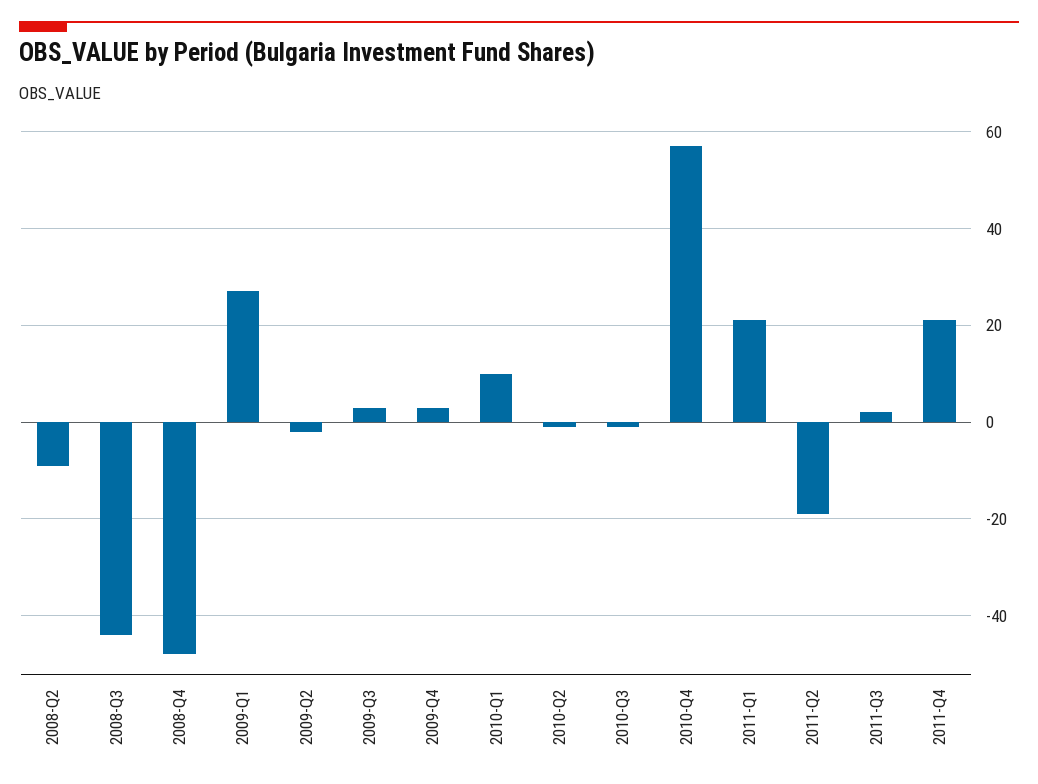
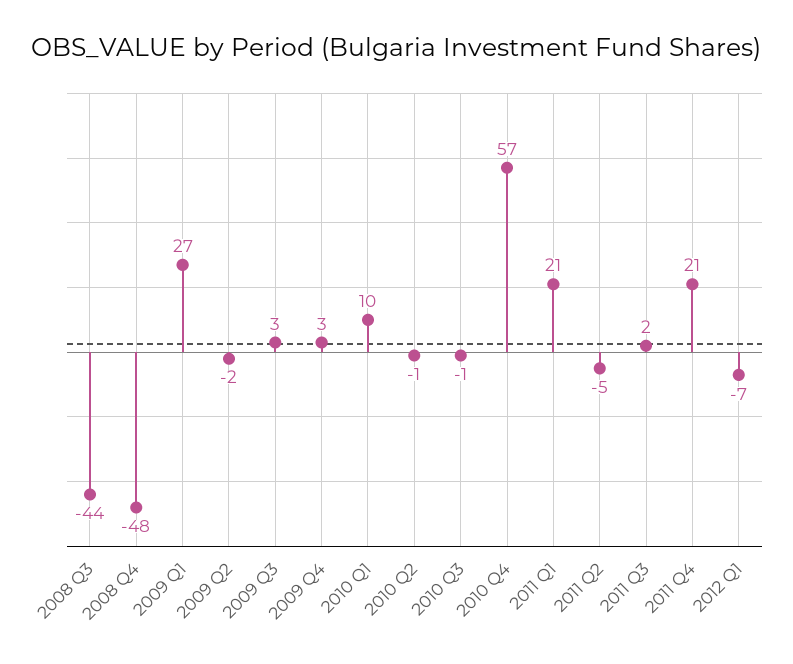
2008-Q2: -10 -> none
2011-Q2: -20 -> -5
2012 Q1: none -> -7

